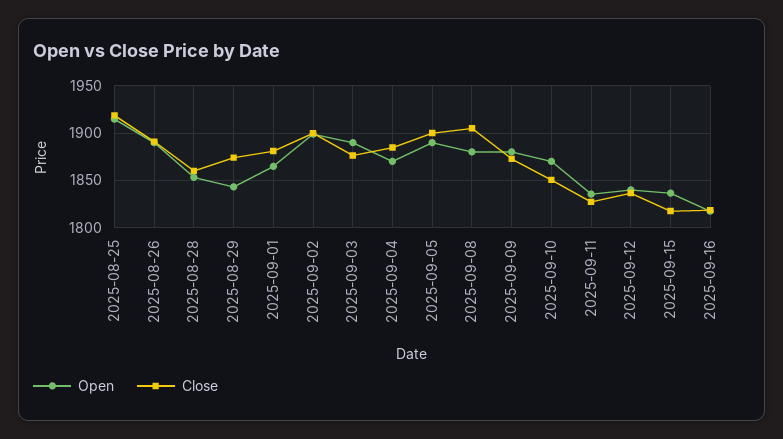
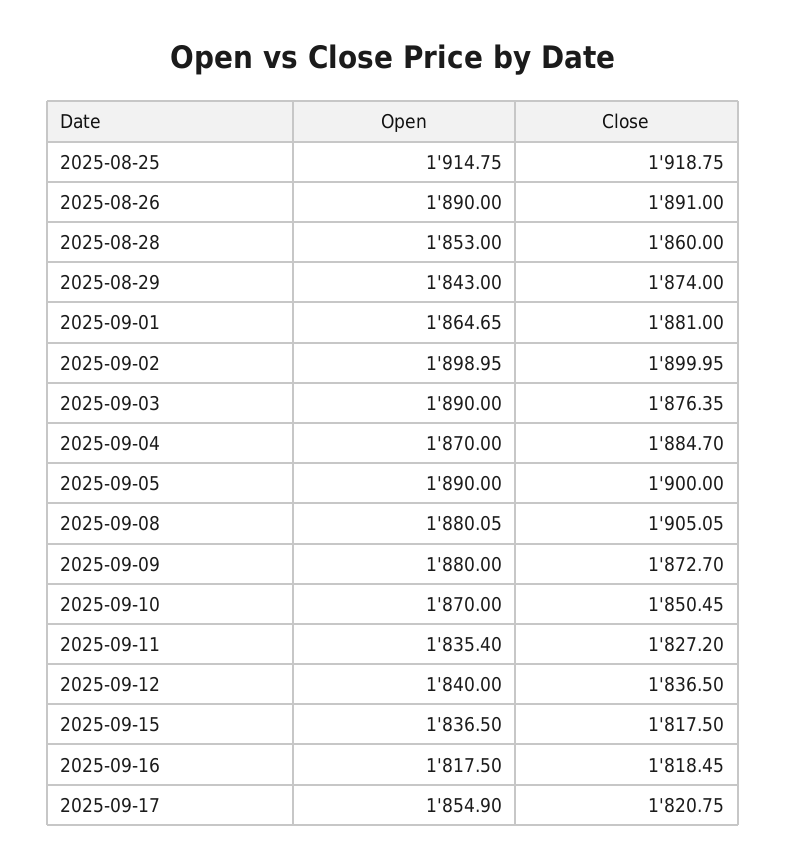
Open, 2025-09-17: none -> 1854.9
Close, 2025-09-17: none -> 1820.75

